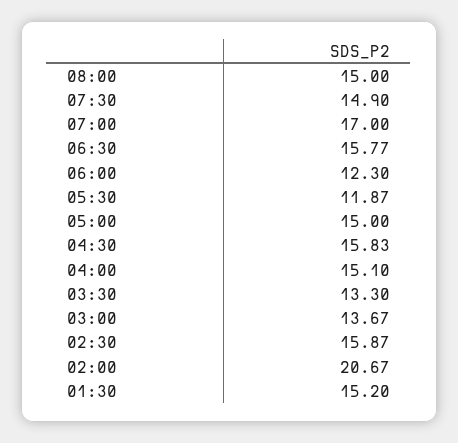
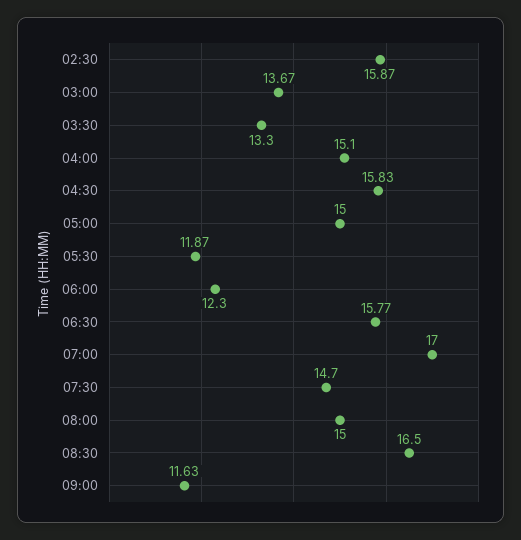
07:30: 14.9 -> 14.7
02:00: 20.67 -> none
01:30: 15.2 -> none
08:30: none -> 16.5
09:00: none -> 11.63

